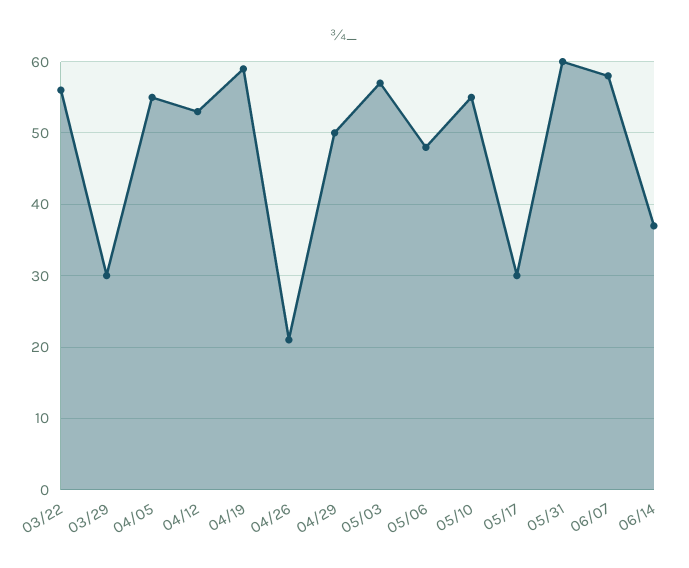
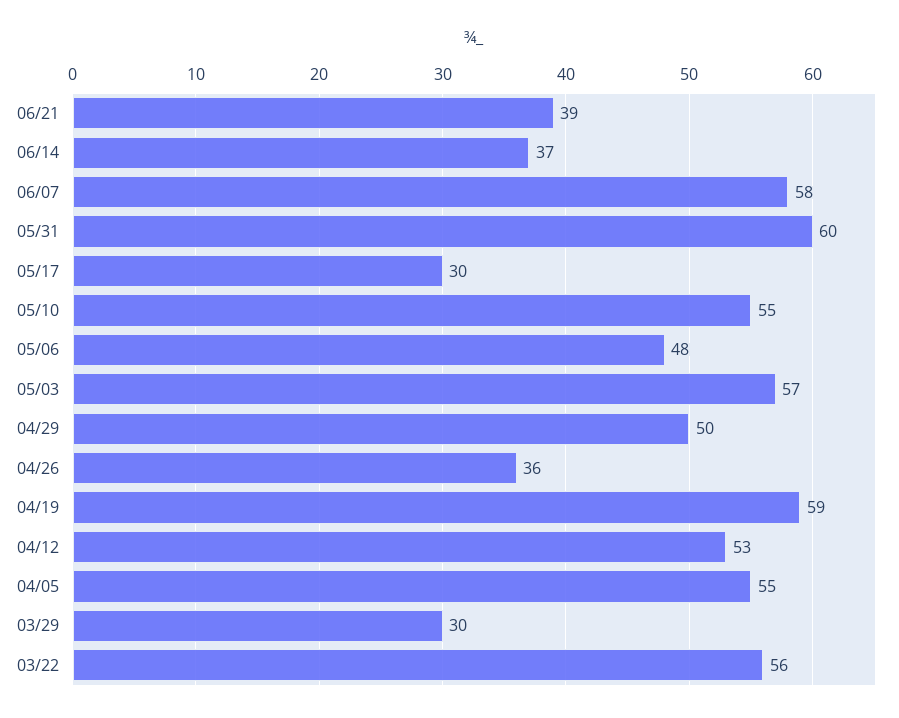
04/26: 21 -> 36
06/21: none -> 39

